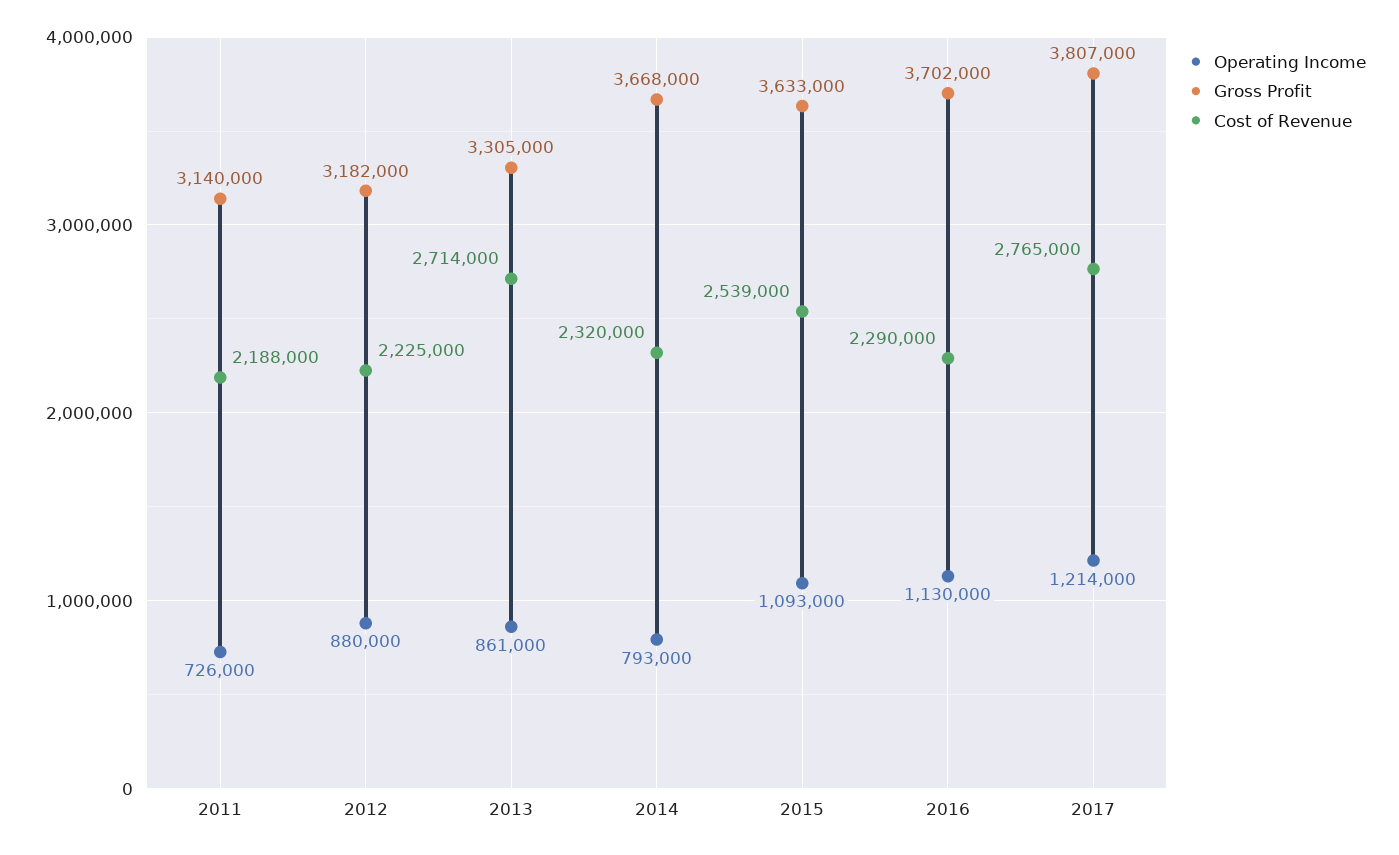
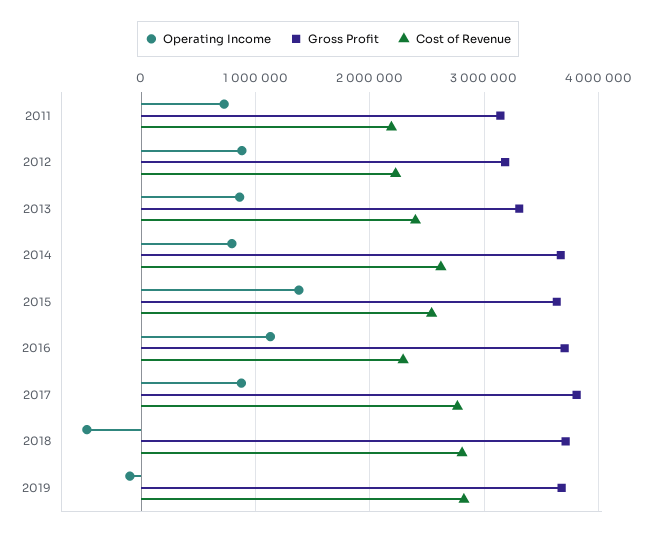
Cost of Revenue, 2013: 2714000 -> 2400000
Cost of Revenue, 2014: 2320000 -> 2600000
Operating Income, 2015: 1093000 -> 1400000
Operating Income, 2017: 1214000 -> 900000
Operating Income, 2018: none -> -500000
Gross Profit, 2018: none -> 3700000
Cost of Revenue, 2018: none -> 2800000
Operating Income, 2019: none -> -100000
Gross Profit, 2019: none -> 3700000
Cost of Revenue, 2019: none -> 2800000

